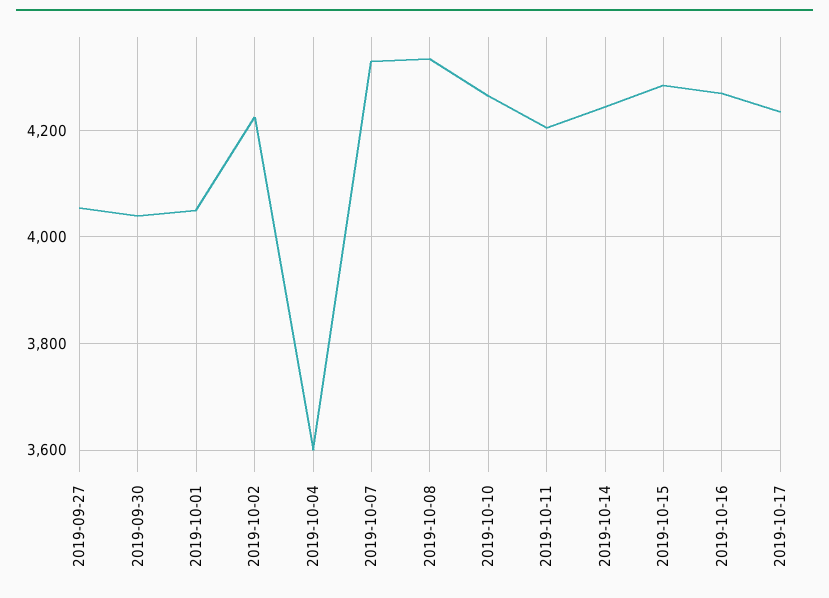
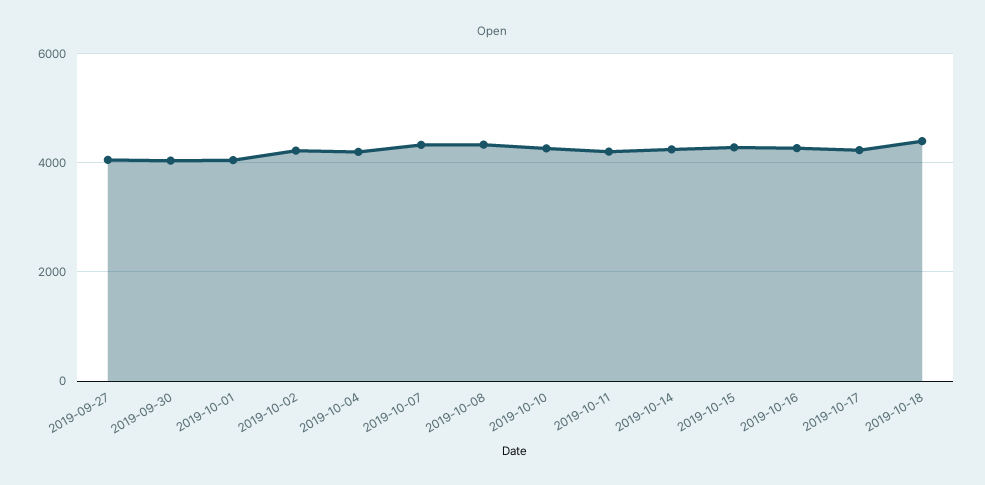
2019-10-04: 3600 -> 4200
2019-10-18: none -> 4400

